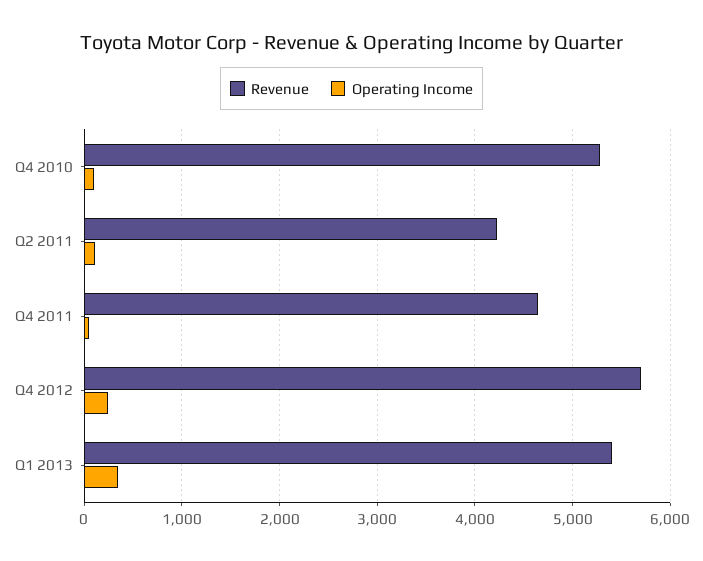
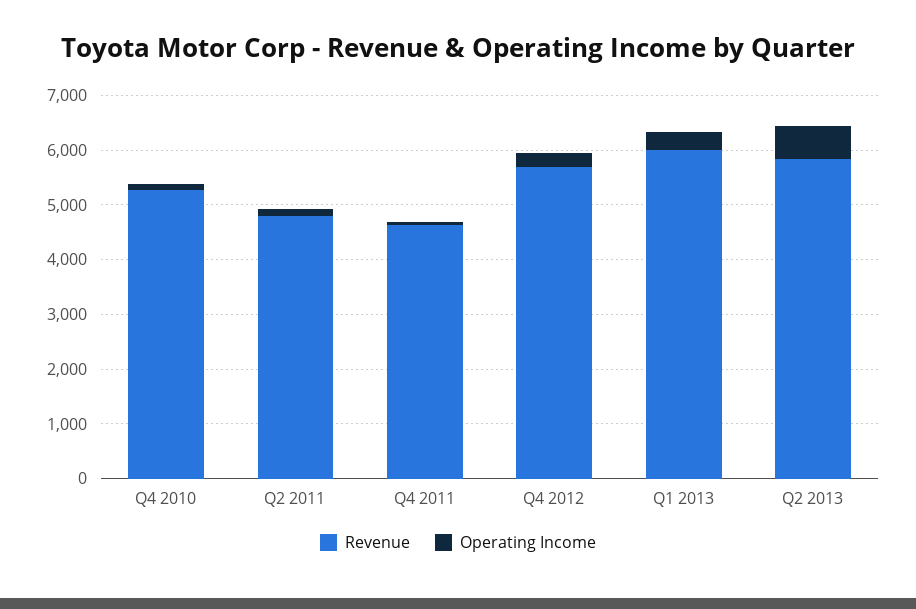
Revenue, Q2 2011: 4200 -> 4800
Revenue, Q1 2013: 5400 -> 6000
Revenue, Q2 2013: none -> 5800
Operating Income, Q2 2013: none -> 600

